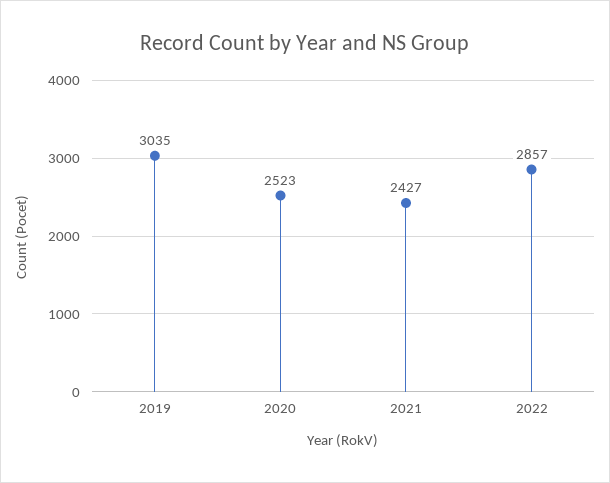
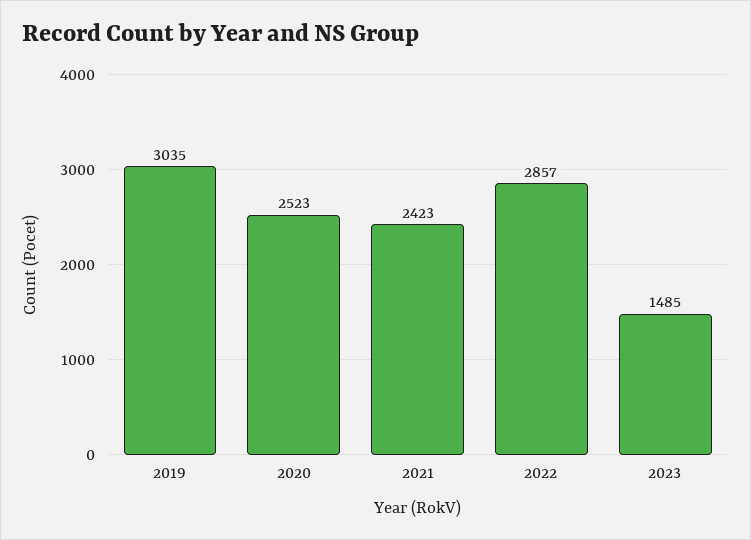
2021: 2427 -> 2423
2023: none -> 1485

